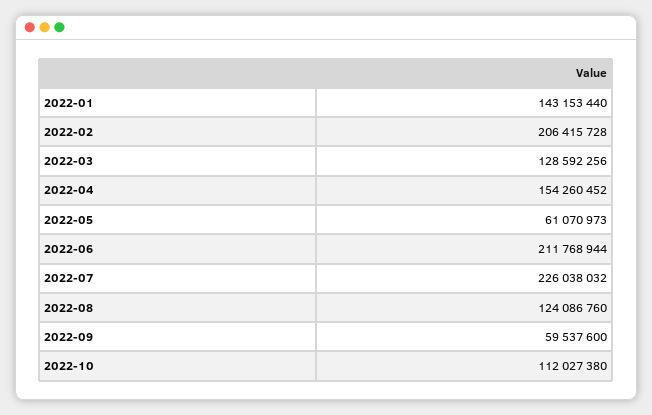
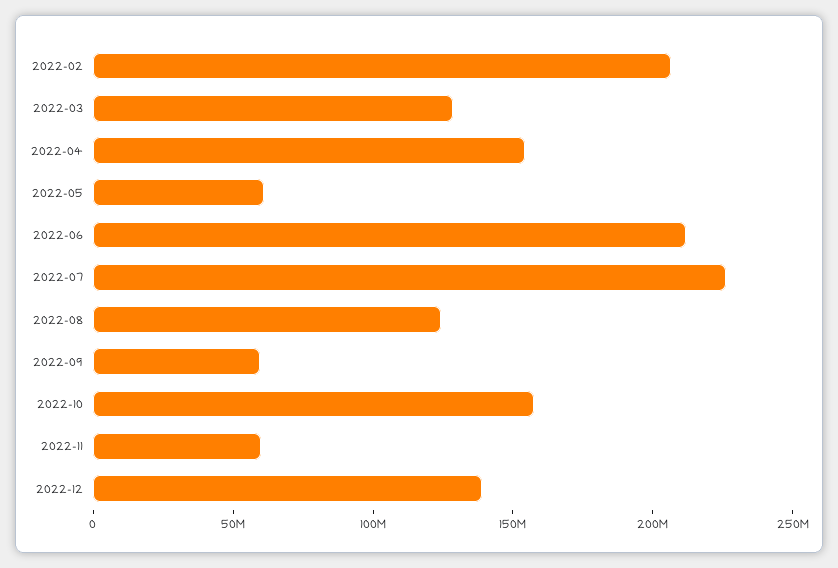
2022-01: 143153440 -> none
2022-10: 112027380 -> 160000000
2022-11: none -> 60000000
2022-12: none -> 140000000

